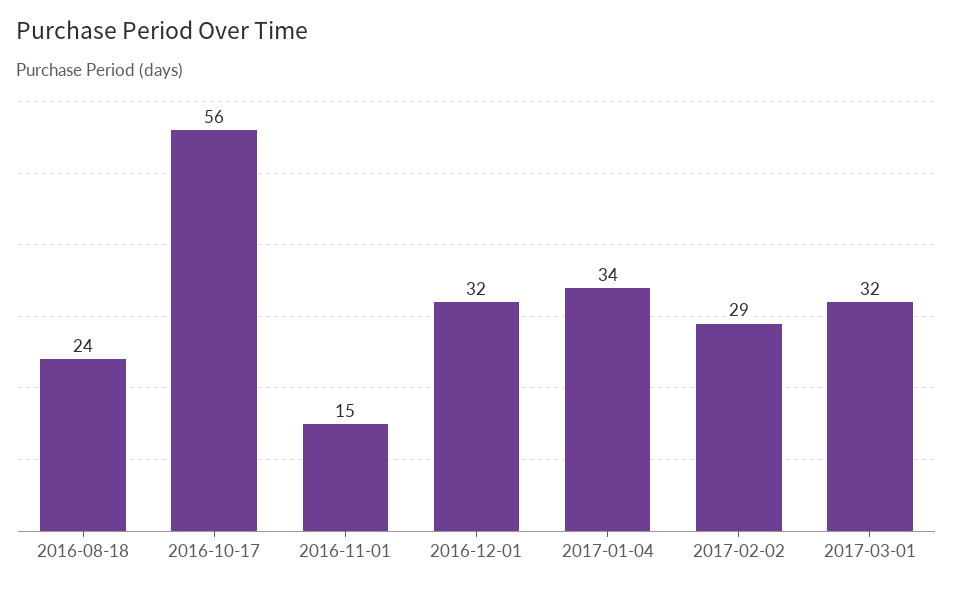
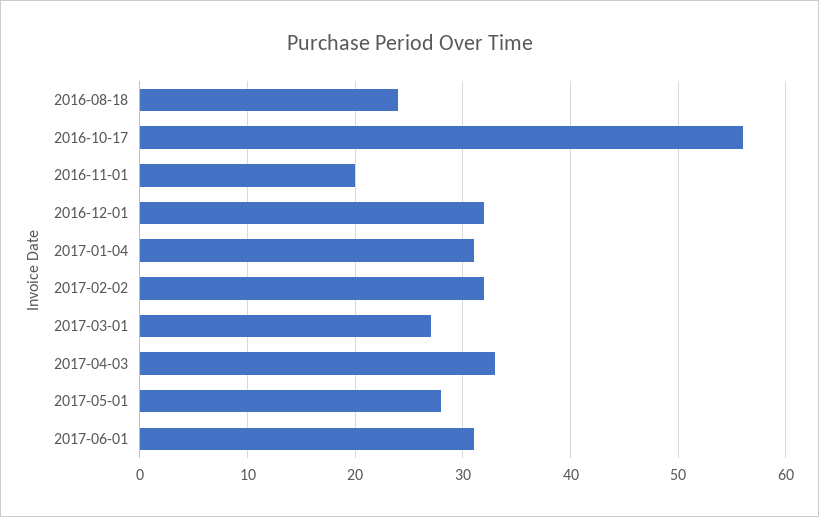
2016-11-01: 15 -> 20
2017-01-04: 34 -> 31
2017-02-02: 29 -> 32
2017-03-01: 32 -> 27
2017-04-03: none -> 33
2017-05-01: none -> 28
2017-06-01: none -> 31

